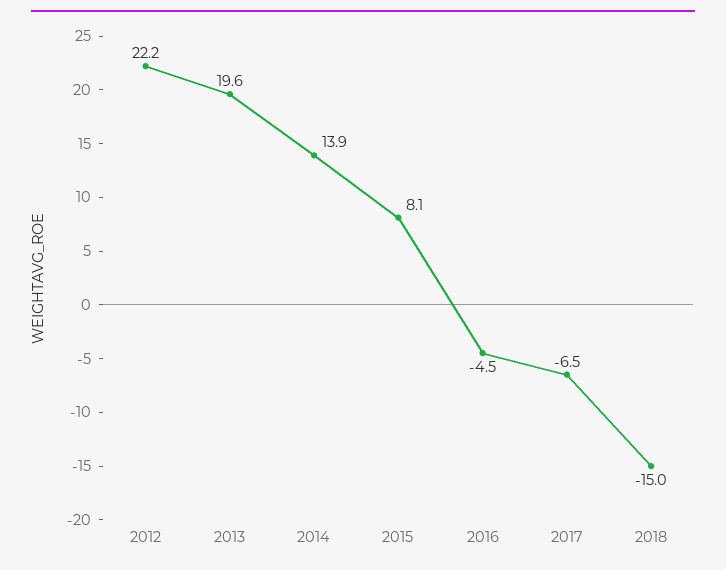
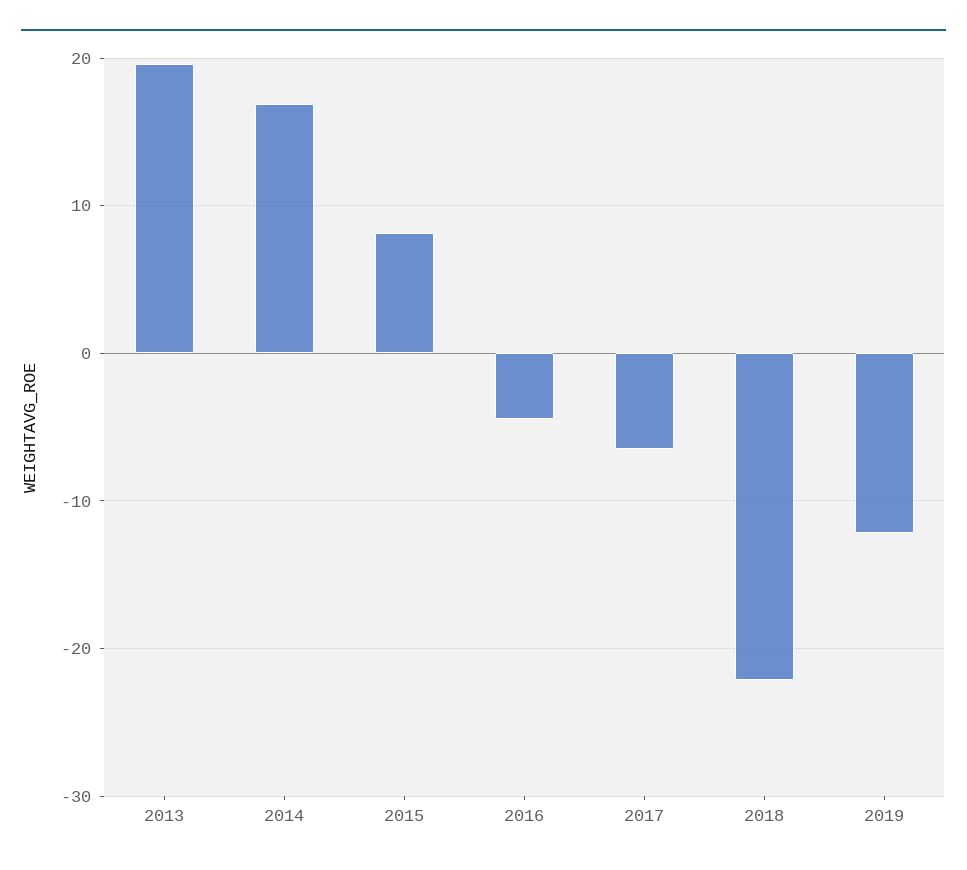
2012: 22.2 -> none
2014: 13.9 -> 17
2018: -15 -> -22
2019: none -> -12

